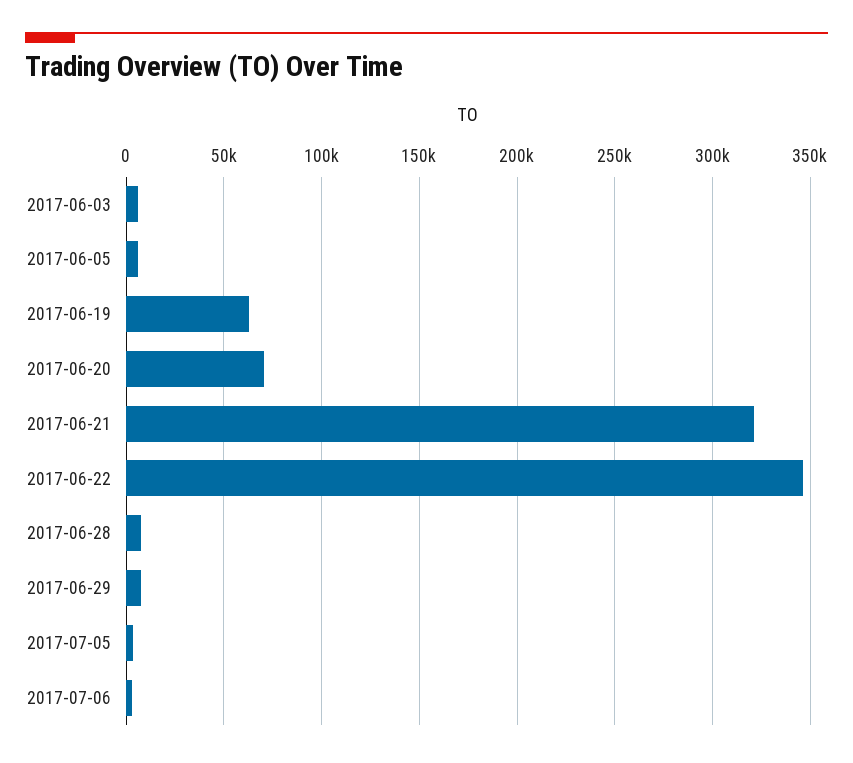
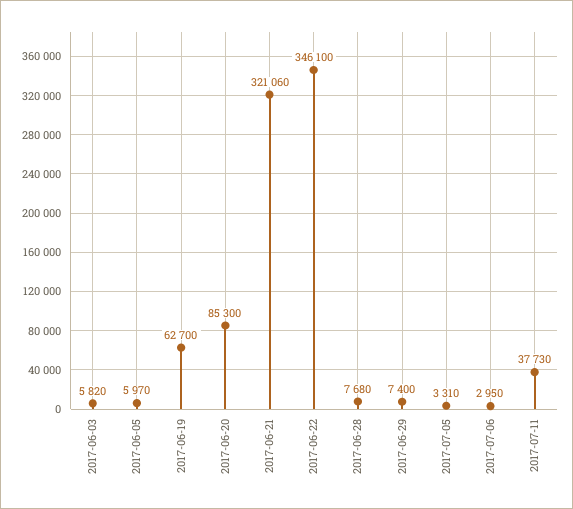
2017-06-20: 70000 -> 85300
2017-07-11: none -> 37730

